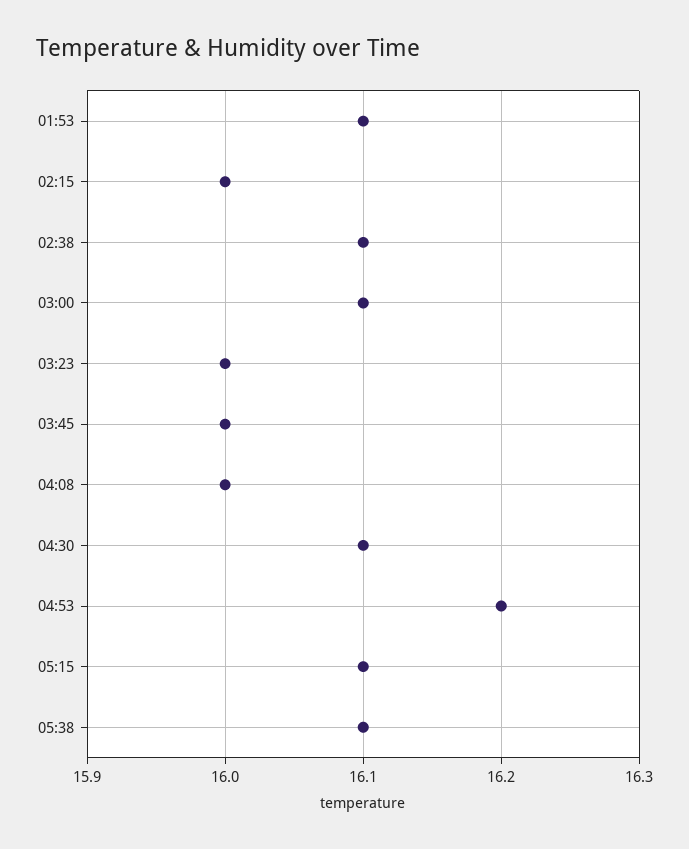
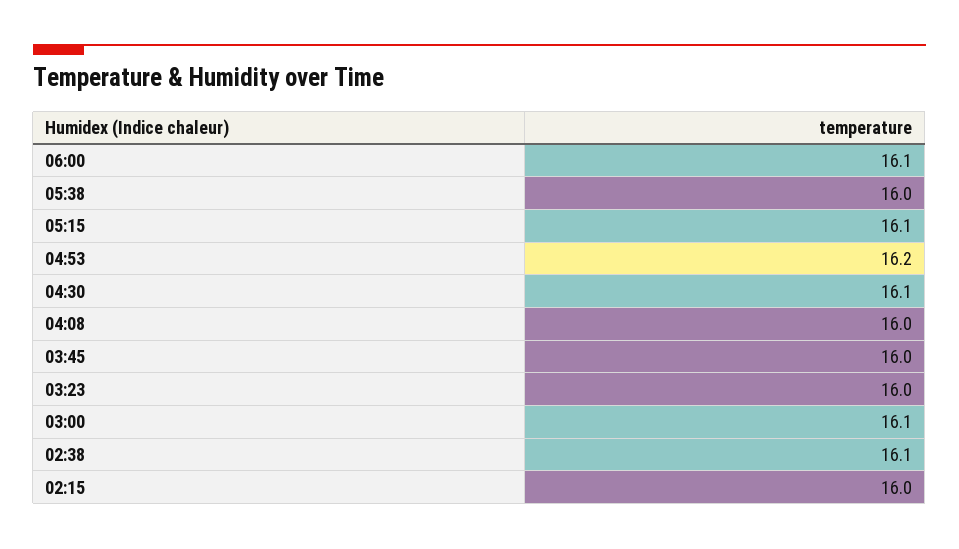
01:53: 16.1 -> none
05:38: 16.1 -> 16
06:00: none -> 16.1

